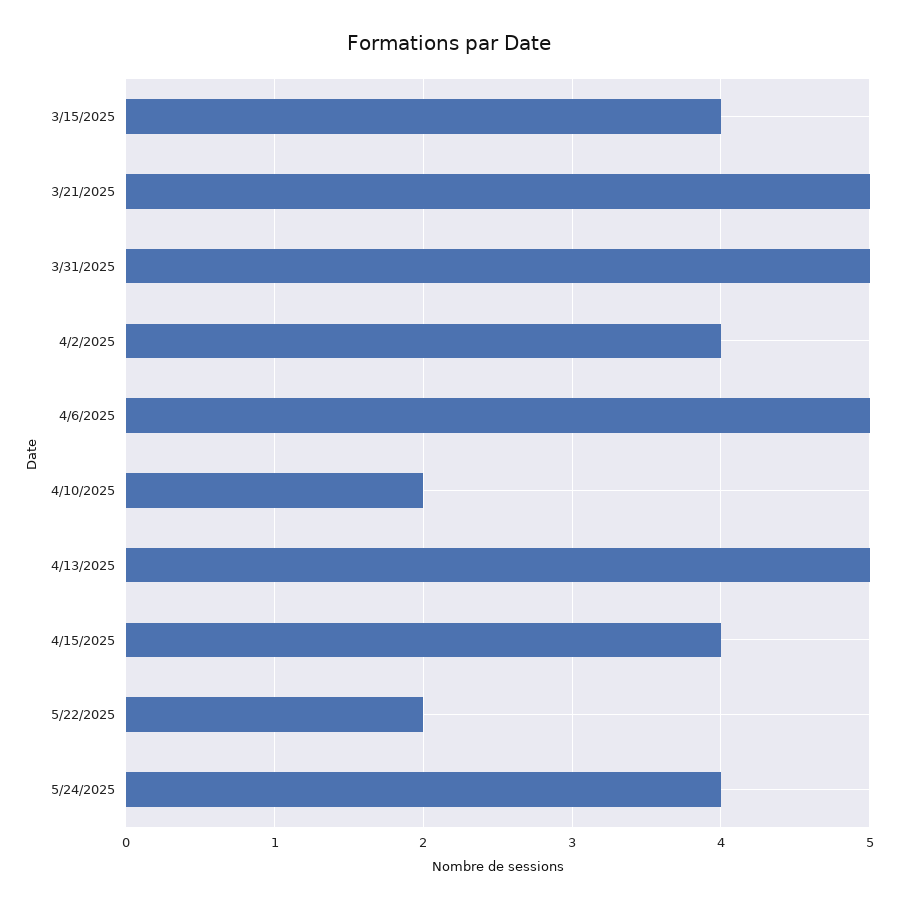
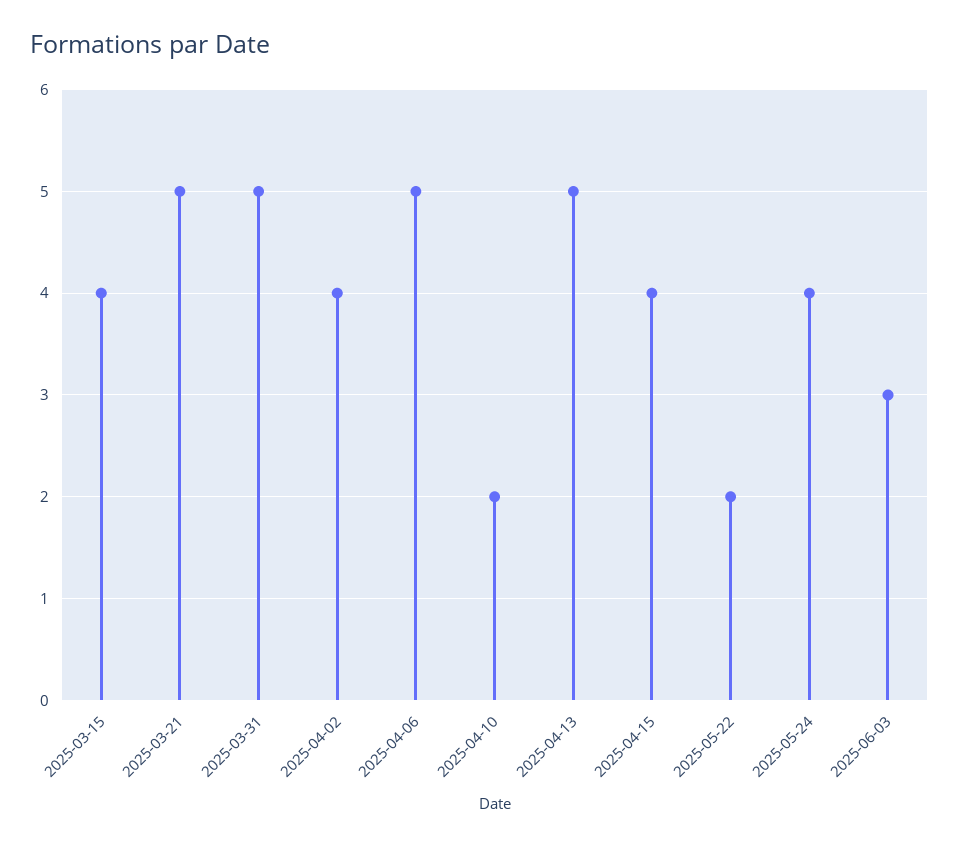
2025-06-03: none -> 3

